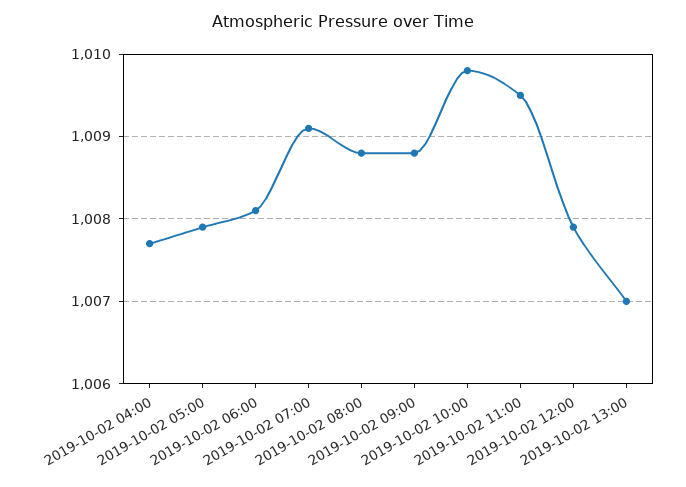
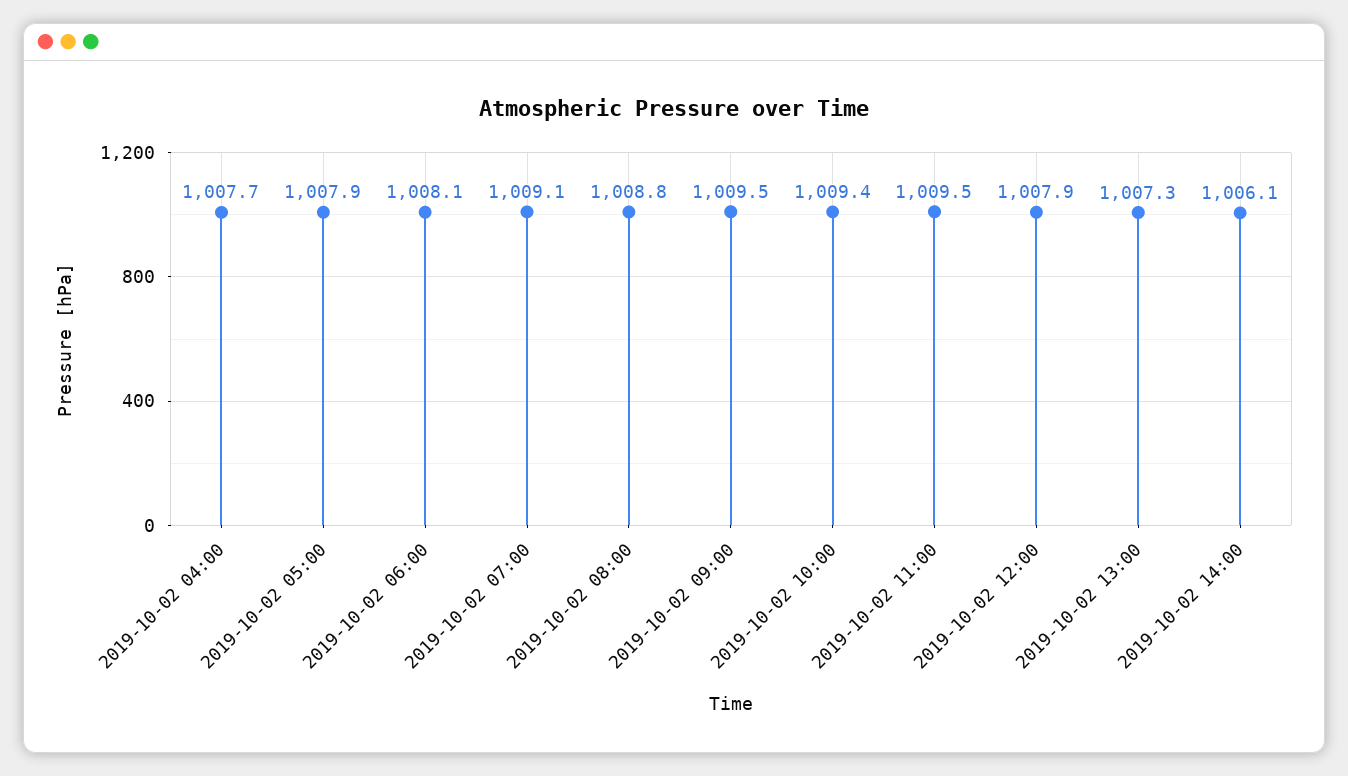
2019-10-02 09:00: 1008.8 -> 1009.5
2019-10-02 10:00: 1009.8 -> 1009.4
2019-10-02 13:00: 1007 -> 1007.3
2019-10-02 14:00: none -> 1006.1

